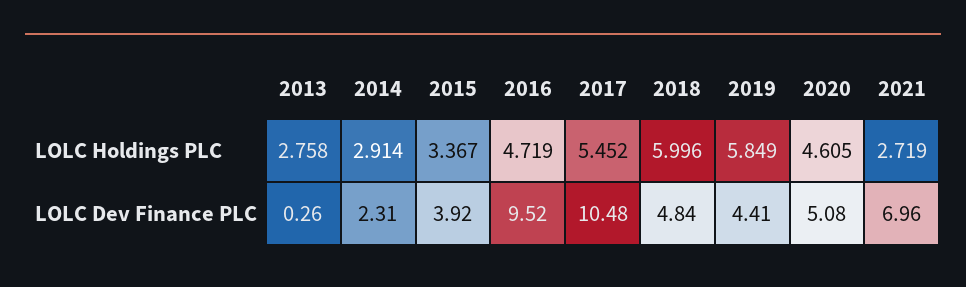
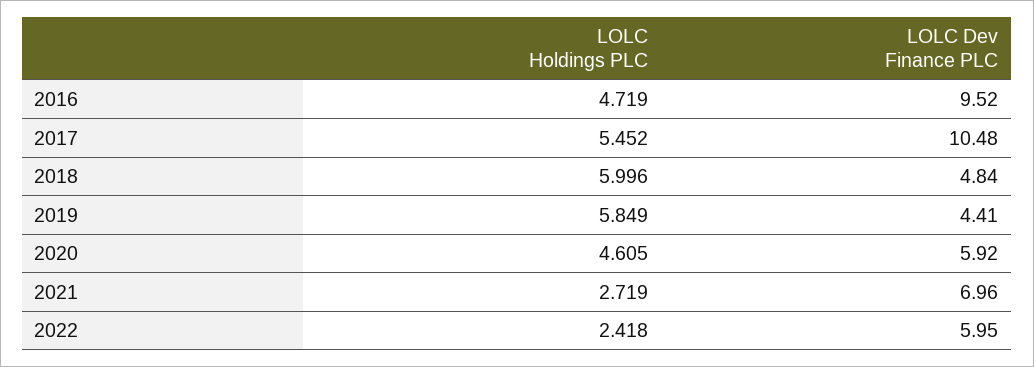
2013, LOLC Holdings PLC: 2.758 -> none
2014, LOLC Holdings PLC: 2.914 -> none
2015, LOLC Holdings PLC: 3.367 -> none
2013, LOLC Dev Finance PLC: 0.26 -> none
2014, LOLC Dev Finance PLC: 2.31 -> none
2015, LOLC Dev Finance PLC: 3.92 -> none
2020, LOLC Dev Finance PLC: 5.08 -> 5.92
2022, LOLC Holdings PLC: none -> 2.418
2022, LOLC Dev Finance PLC: none -> 5.95

